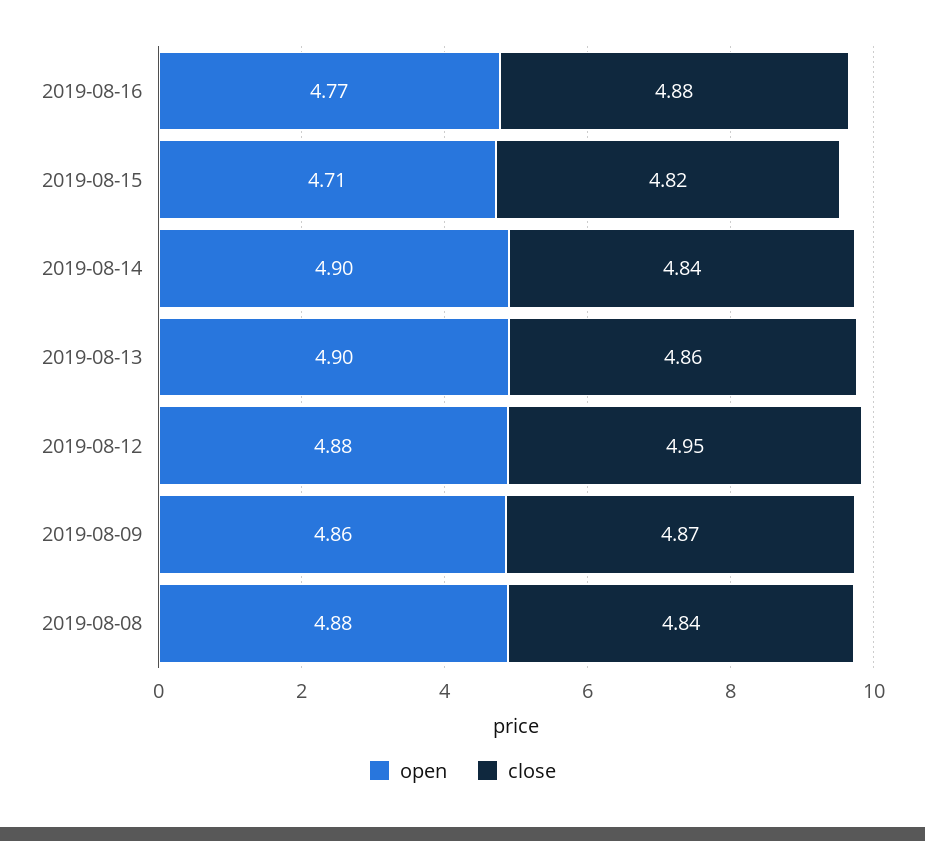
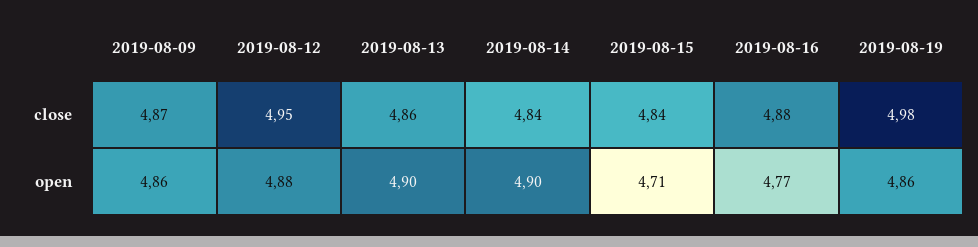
close, 2019-08-15: 4.82 -> 4.84
open, 2019-08-08: 4.88 -> none
close, 2019-08-08: 4.84 -> none
close, 2019-08-19: none -> 4.98
open, 2019-08-19: none -> 4.86

